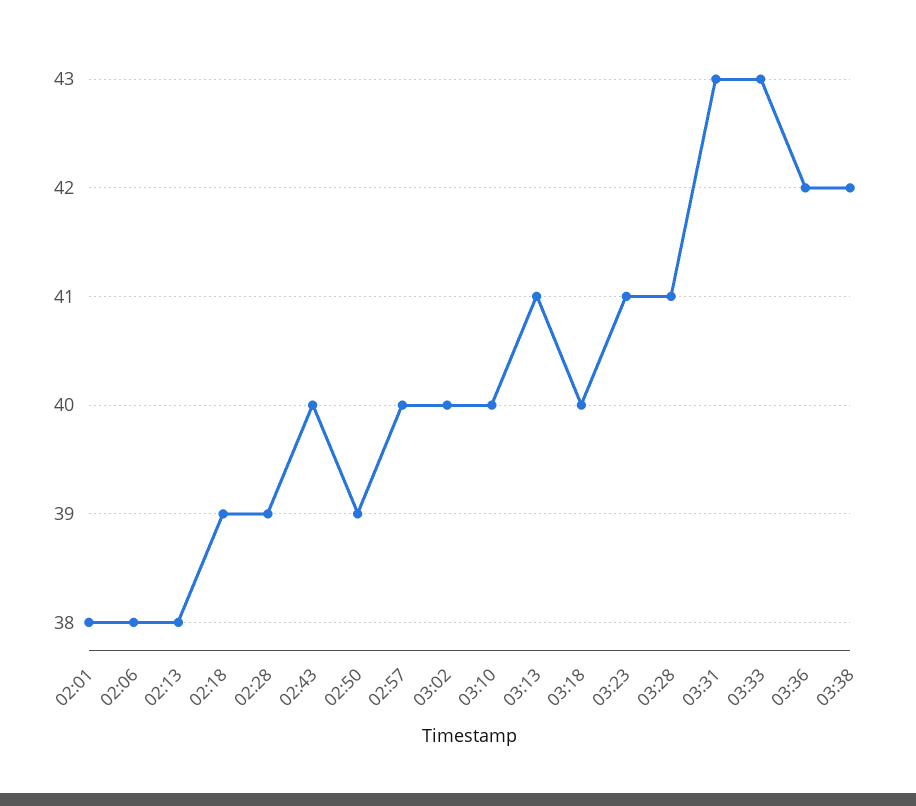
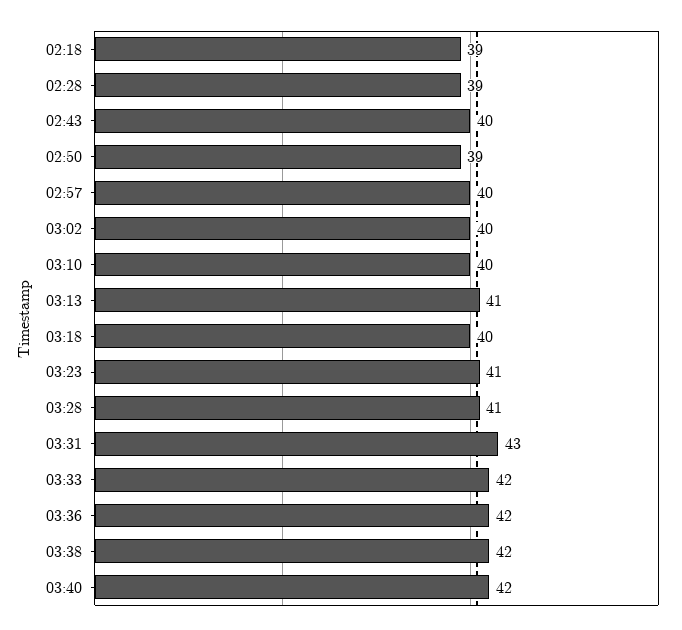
02:01: 38 -> none
02:06: 38 -> none
02:13: 38 -> none
03:33: 43 -> 42
03:40: none -> 42

